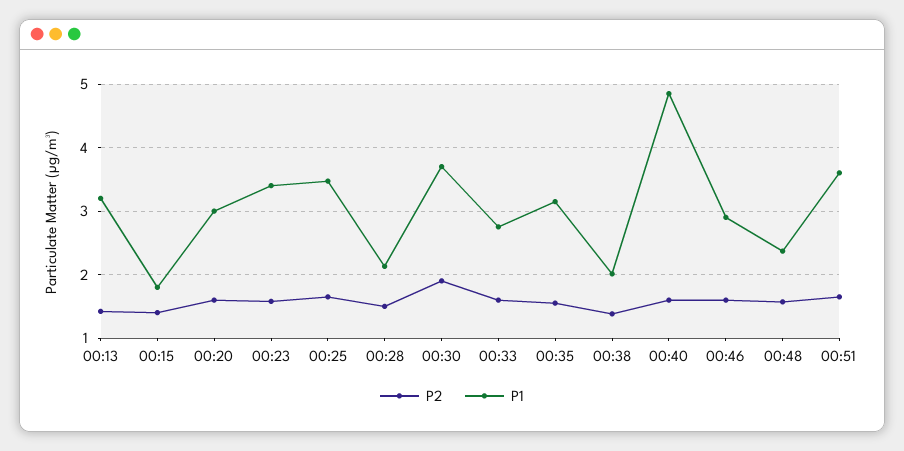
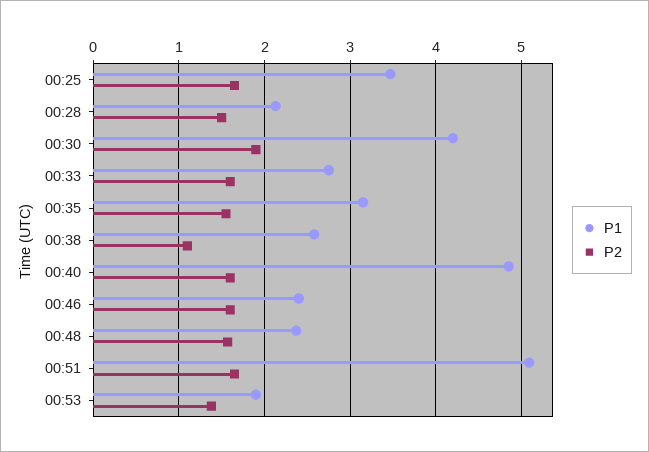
P2, 00:13: 1.4 -> none
P1, 00:13: 3.2 -> none
P2, 00:15: 1.4 -> none
P1, 00:15: 1.8 -> none
P2, 00:20: 1.6 -> none
P1, 00:20: 3 -> none
P2, 00:23: 1.6 -> none
P1, 00:23: 3.4 -> none
P1, 00:30: 3.7 -> 4.2
P2, 00:38: 1.4 -> 1.1
P1, 00:38: 2 -> 2.6
P1, 00:46: 2.9 -> 2.4
P1, 00:51: 3.6 -> 5.1
P1, 00:53: none -> 1.9
P2, 00:53: none -> 1.4

